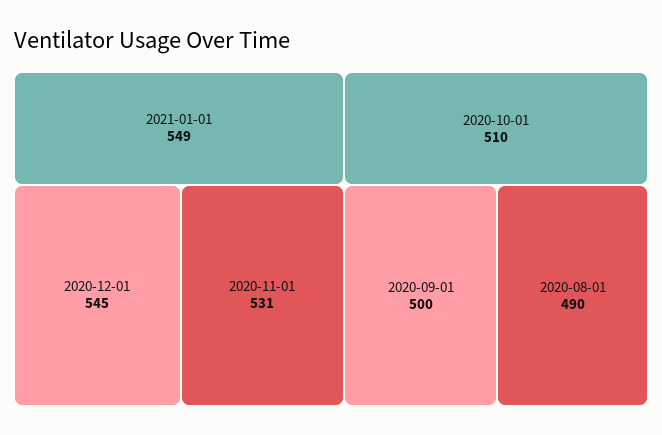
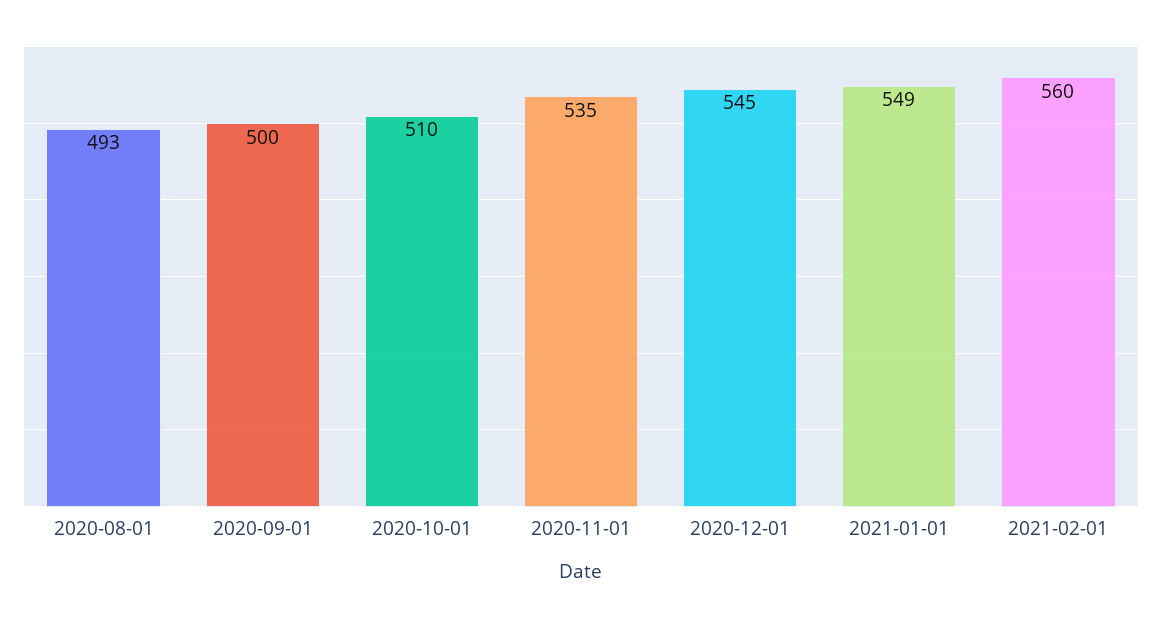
2020-11-01: 531 -> 535
2020-08-01: 490 -> 493
2021-02-01: none -> 560

